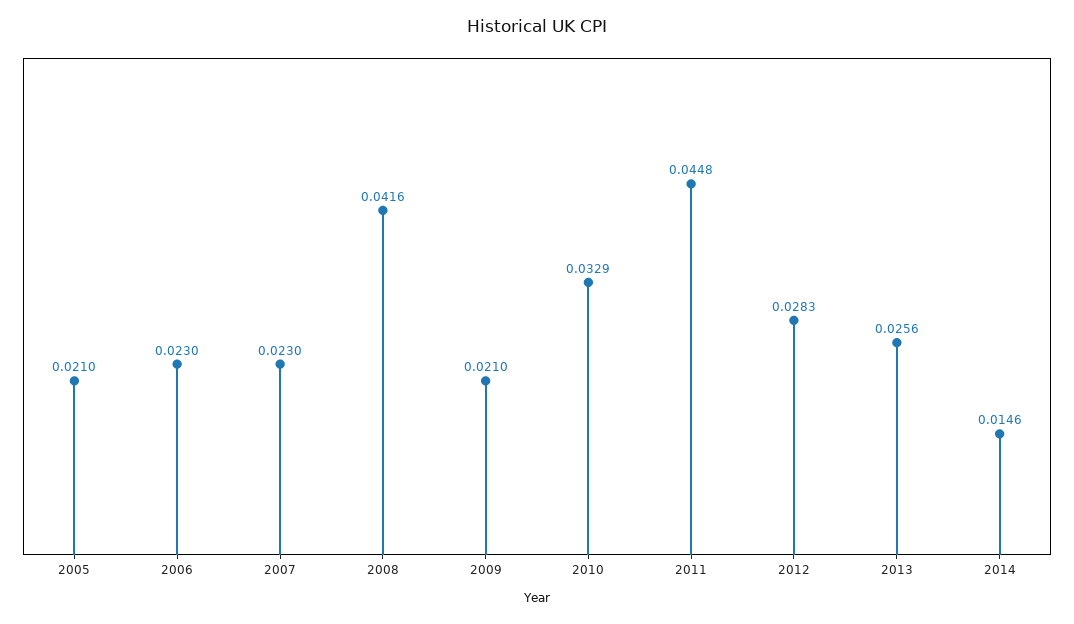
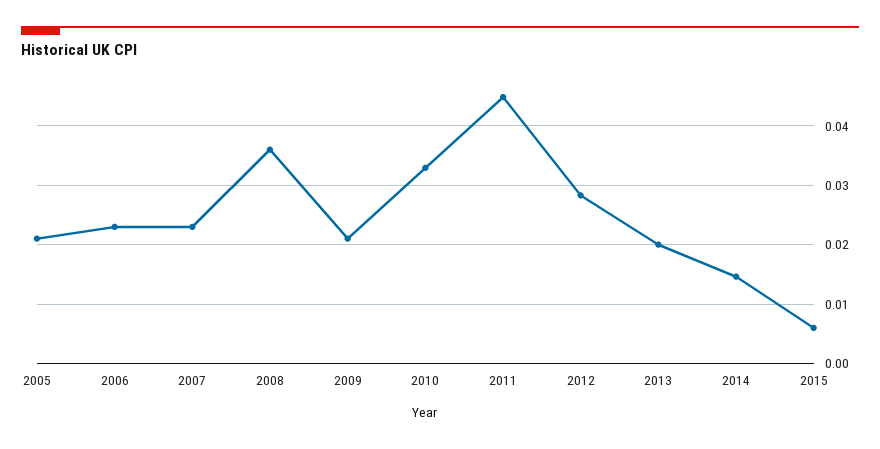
2008: 0.0416 -> 0.036
2013: 0.0256 -> 0.02
2015: none -> 0.006

